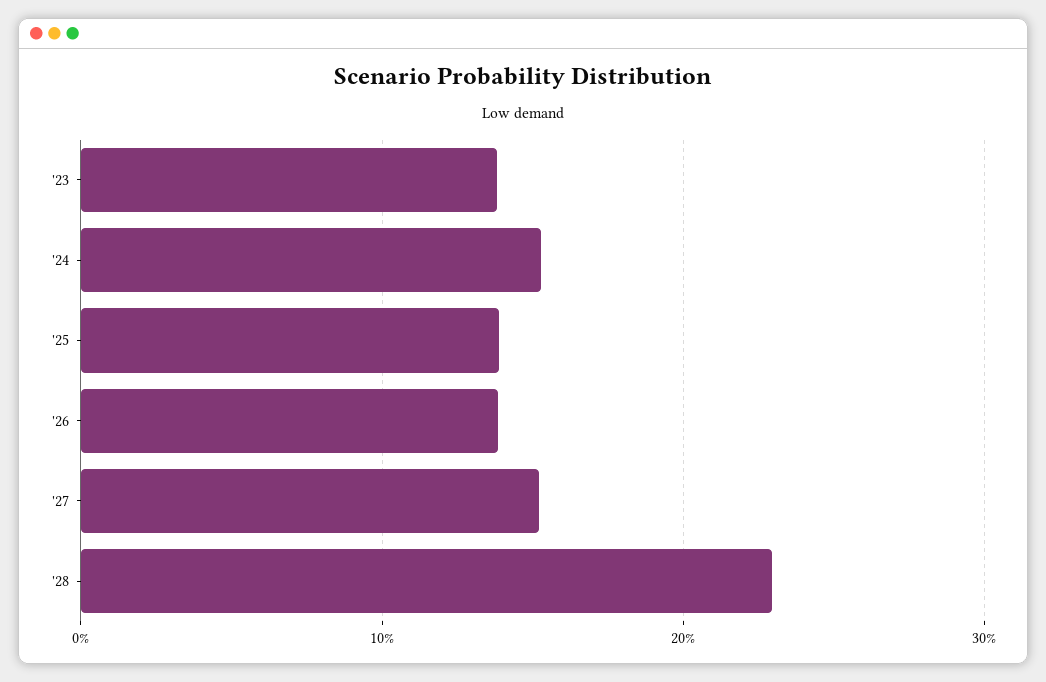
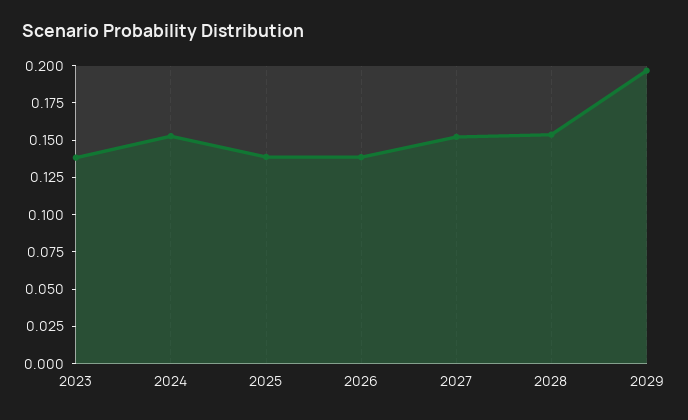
'28: 0.23 -> 0.15
2029: none -> 0.2

